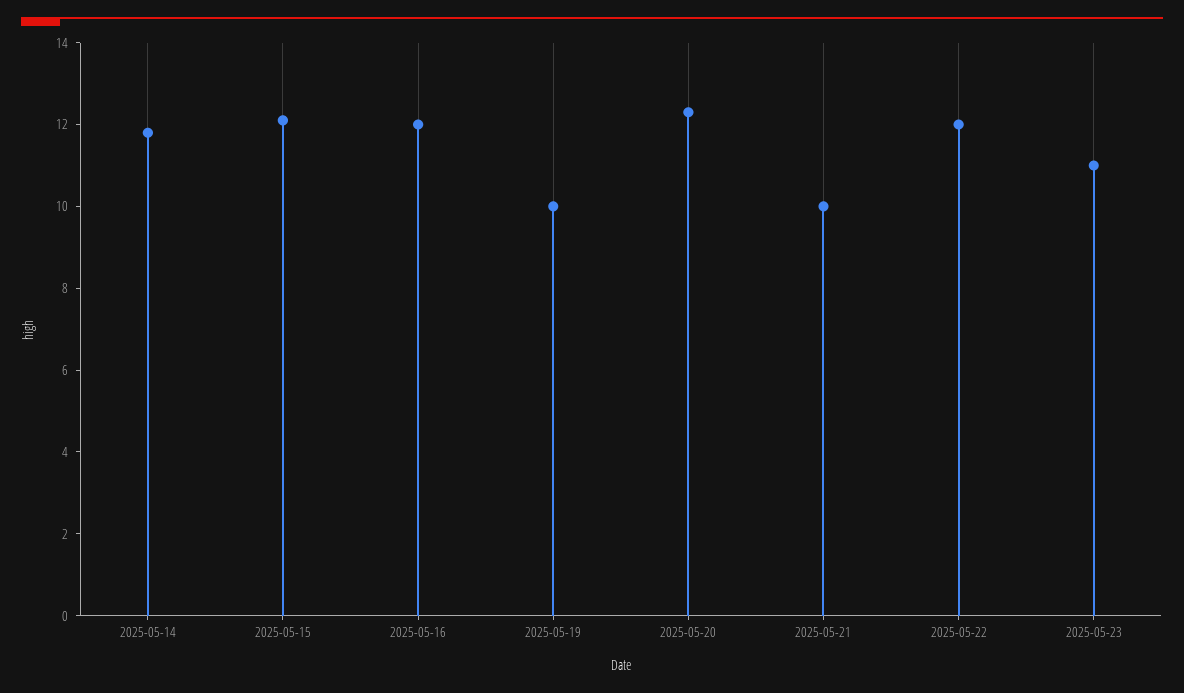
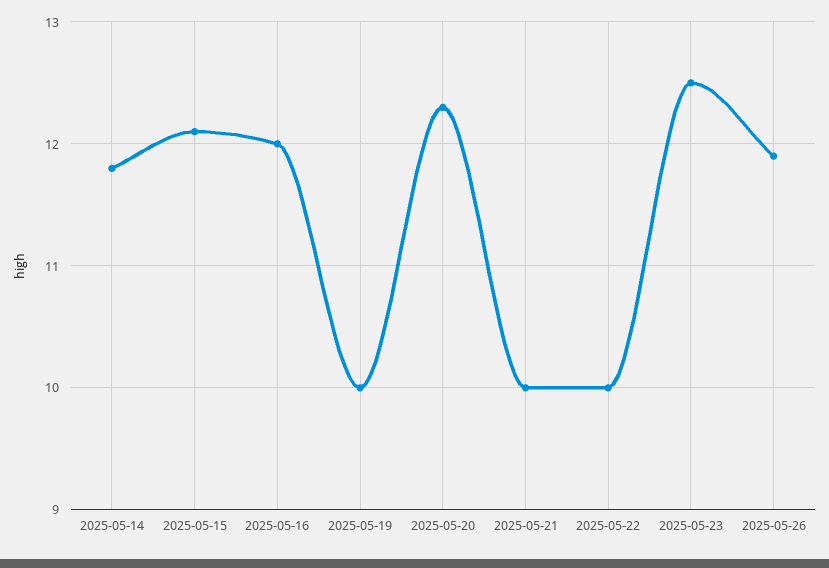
2025-05-22: 12 -> 10
2025-05-23: 11 -> 12.5
2025-05-26: none -> 11.9

